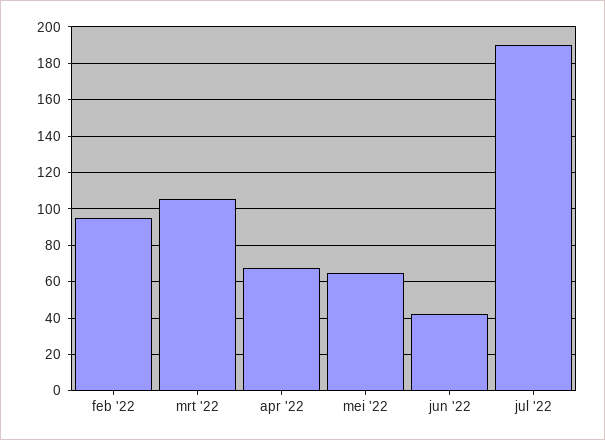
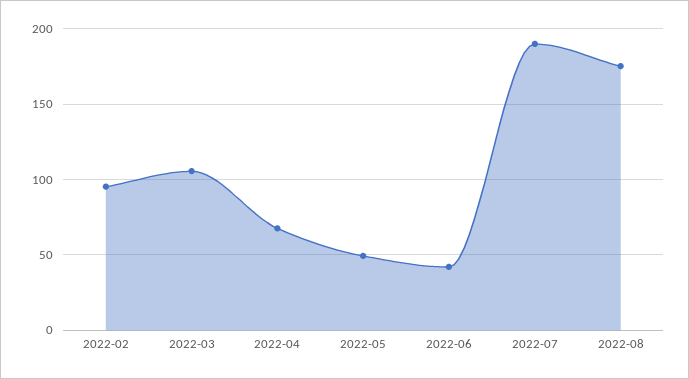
mei '22: 65 -> 50
2022-08: none -> 175

